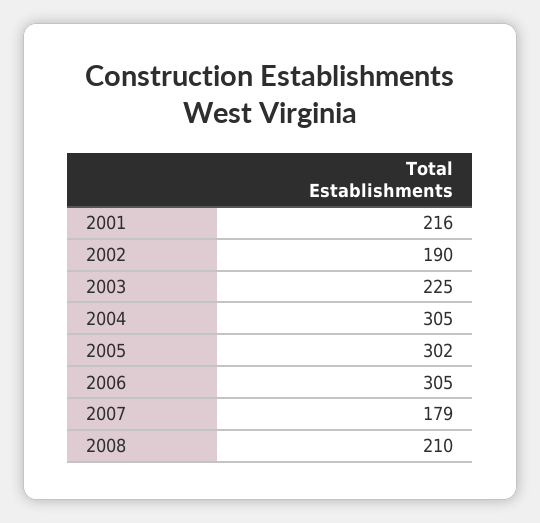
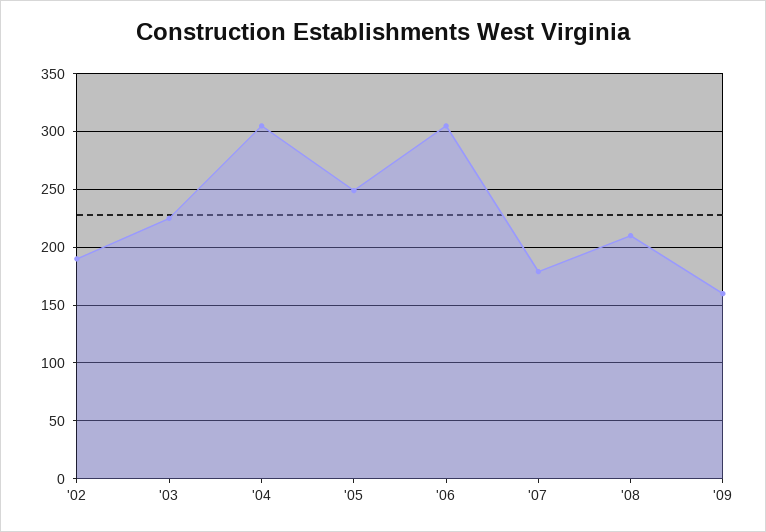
2001: 216 -> none
2005: 302 -> 250
'09: none -> 160

